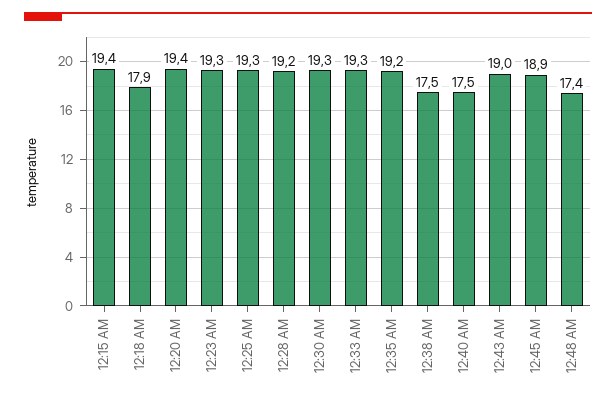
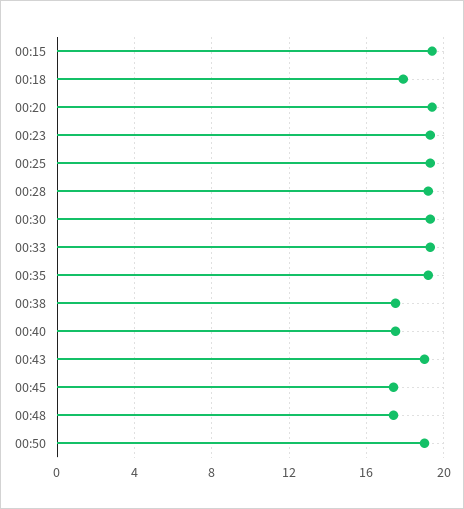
12:45 AM: 18.9 -> 17.5
00:50: none -> 19

